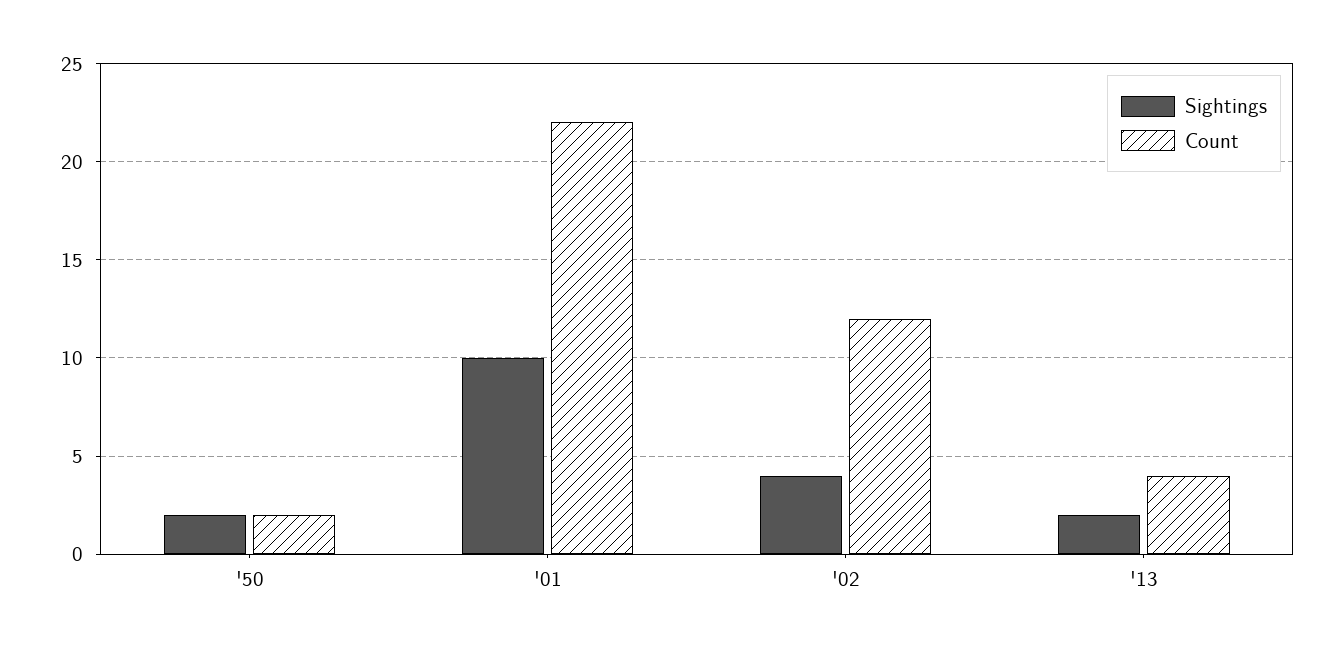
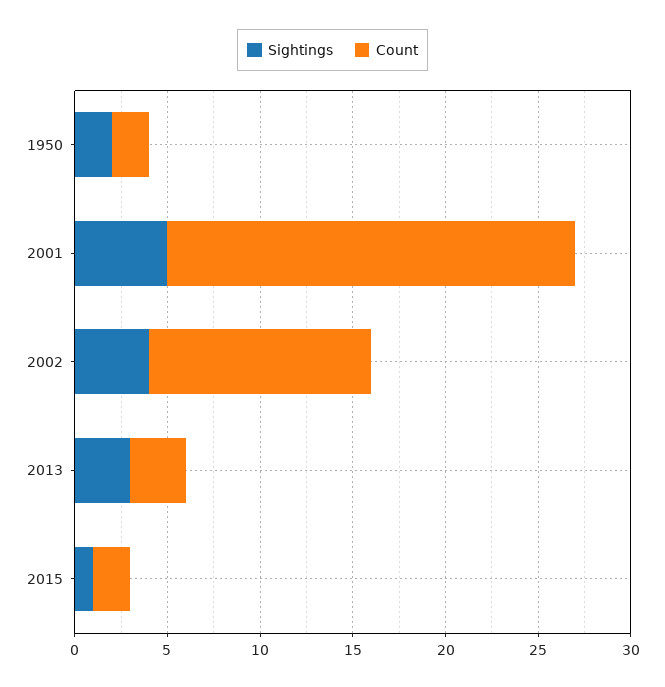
Sightings, '01: 10 -> 5
Sightings, '13: 2 -> 3
Count, '13: 4 -> 3
Sightings, 2015: none -> 1
Count, 2015: none -> 2

